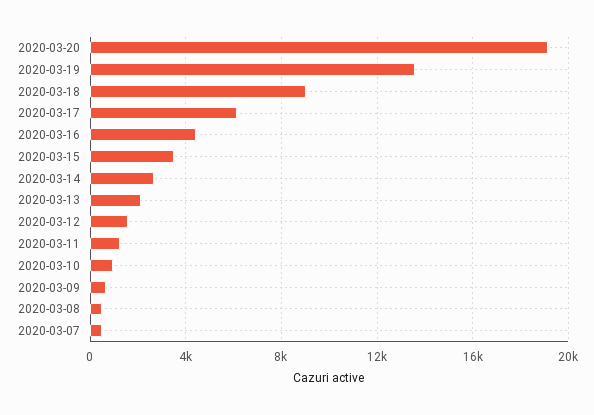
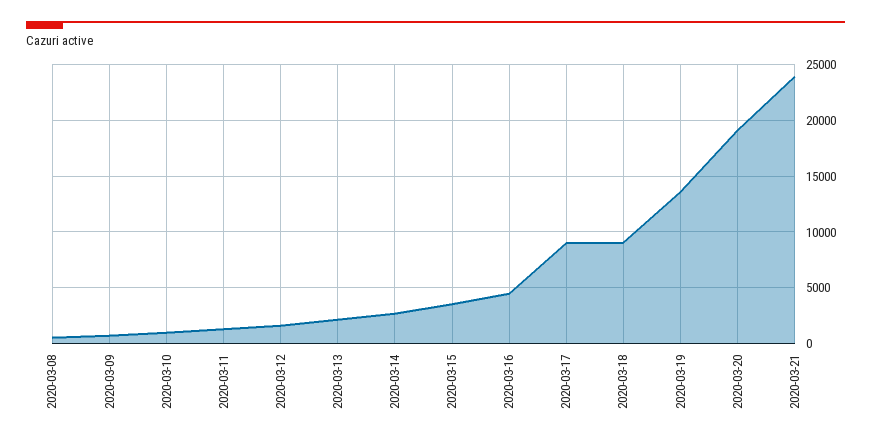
2020-03-17: 6000 -> 9000
2020-03-07: 500 -> none
2020-03-21: none -> 24000

